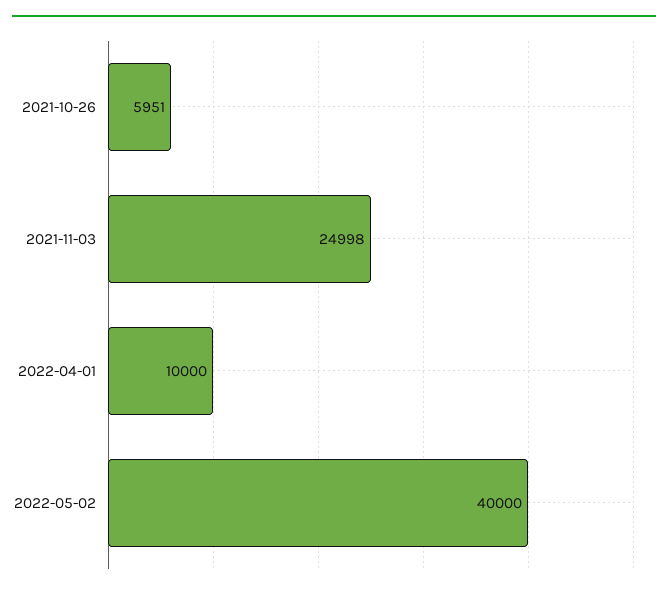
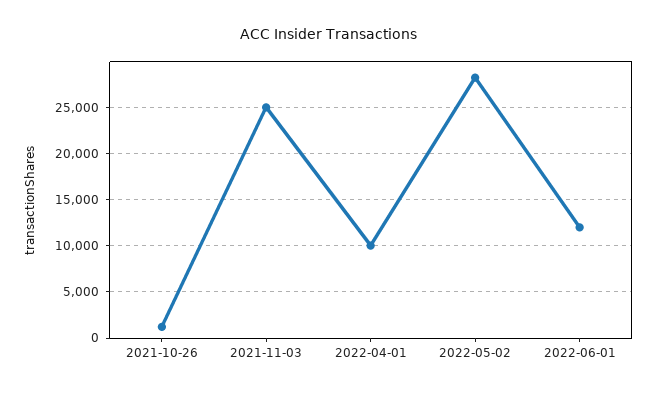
2021-10-26: 5951 -> 1000
2022-05-02: 40000 -> 28000
2022-06-01: none -> 12000

